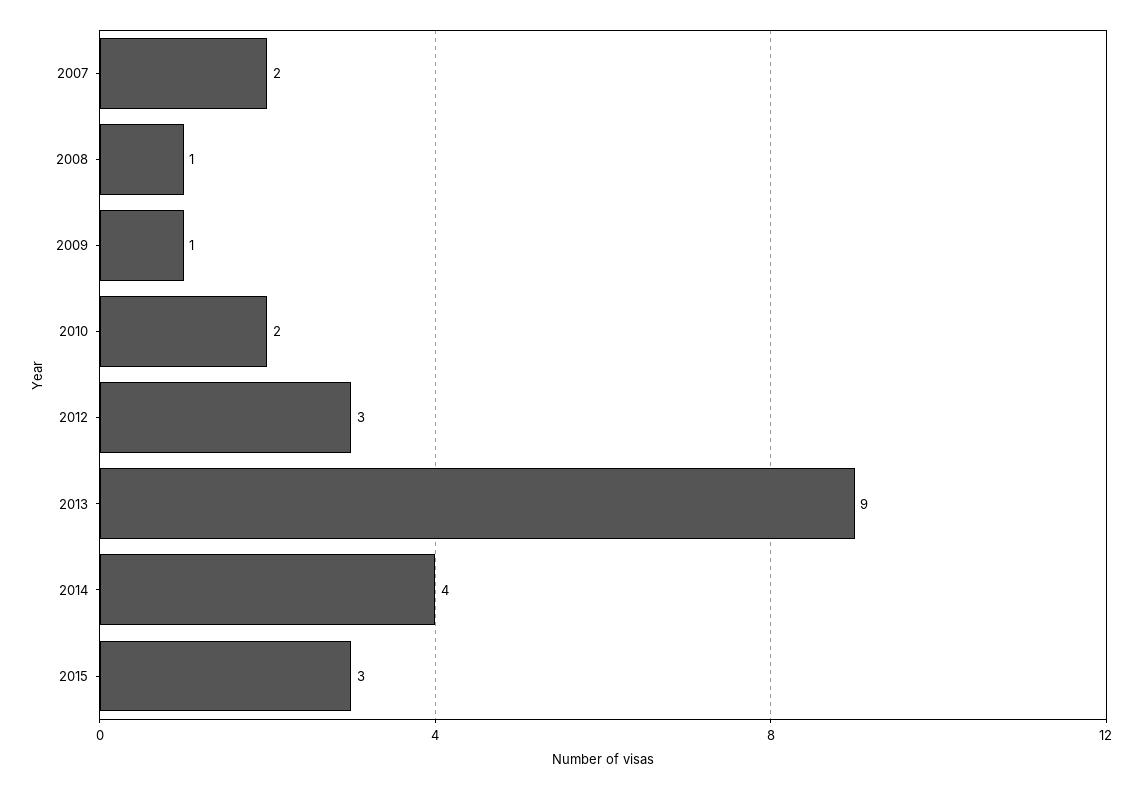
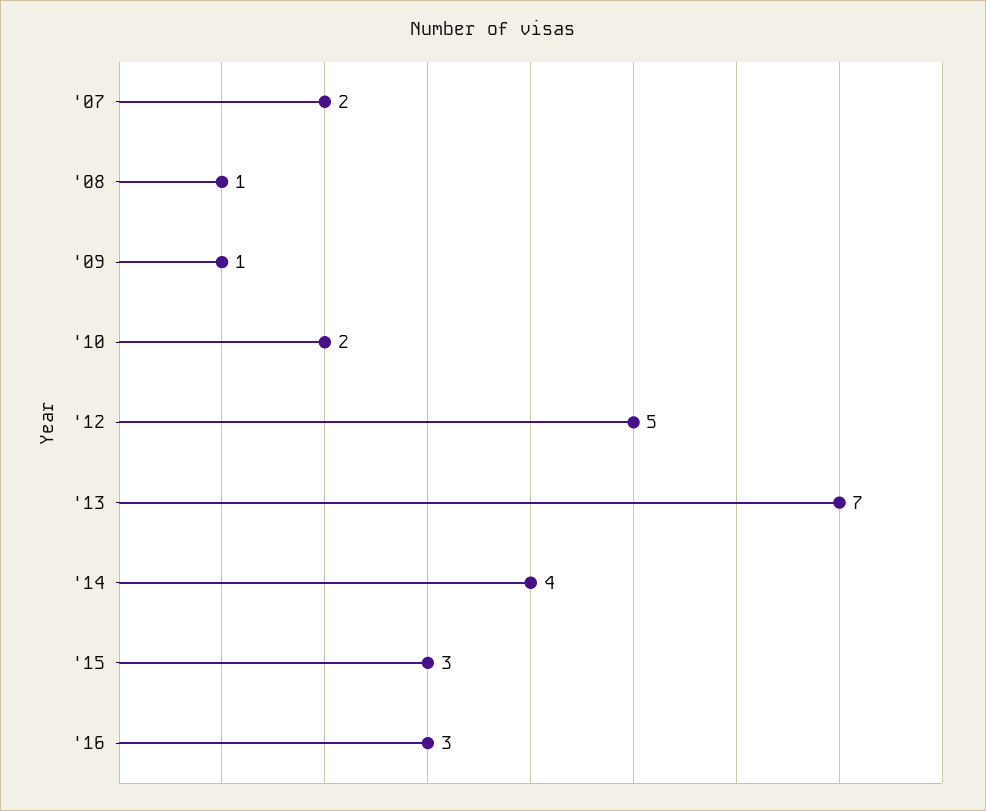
2012: 3 -> 5
2013: 9 -> 7
'16: none -> 3

